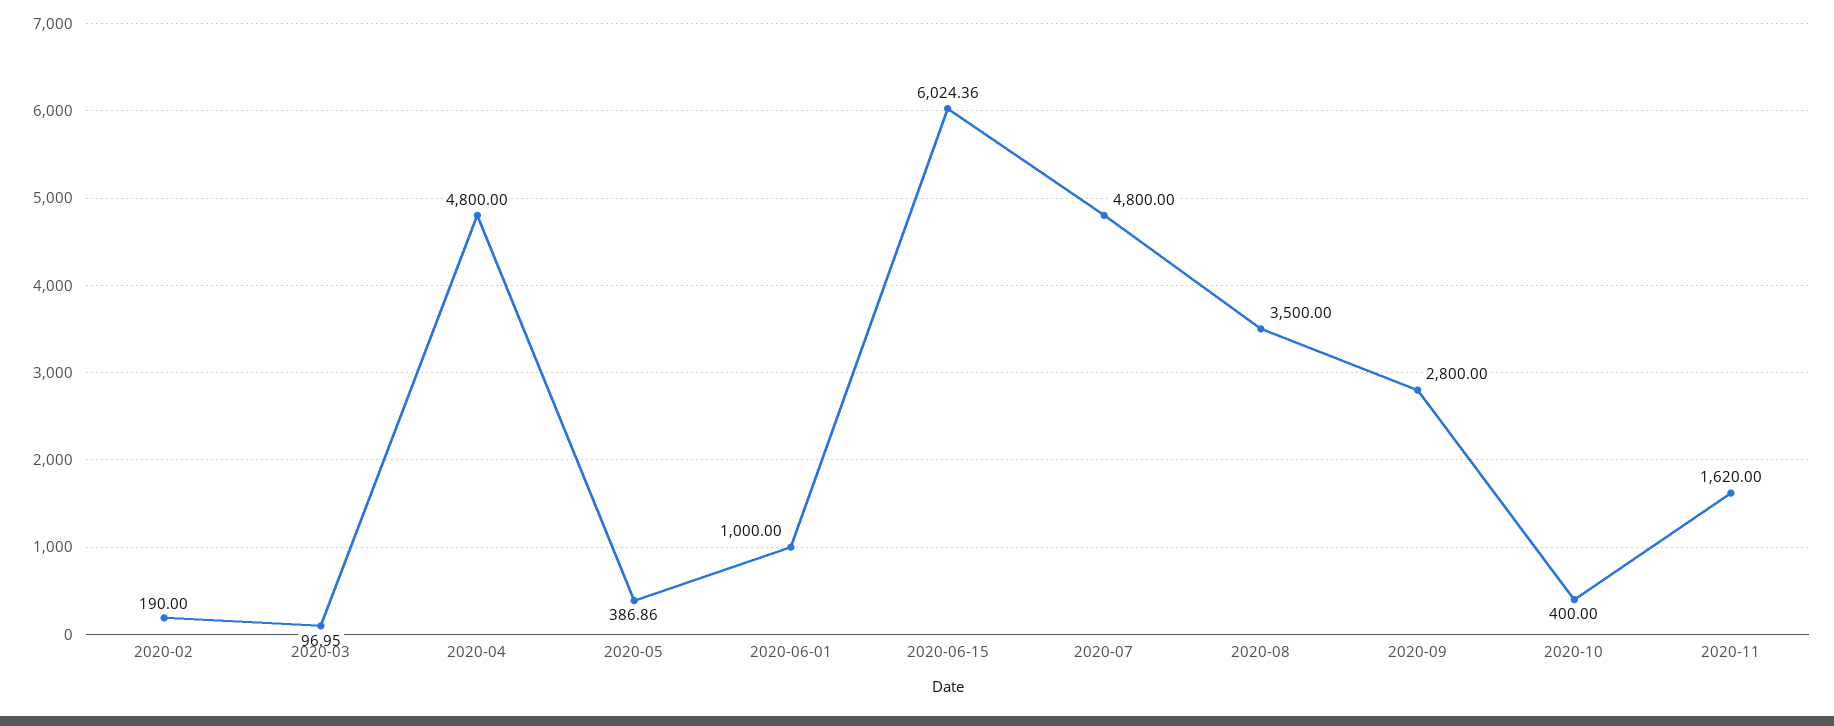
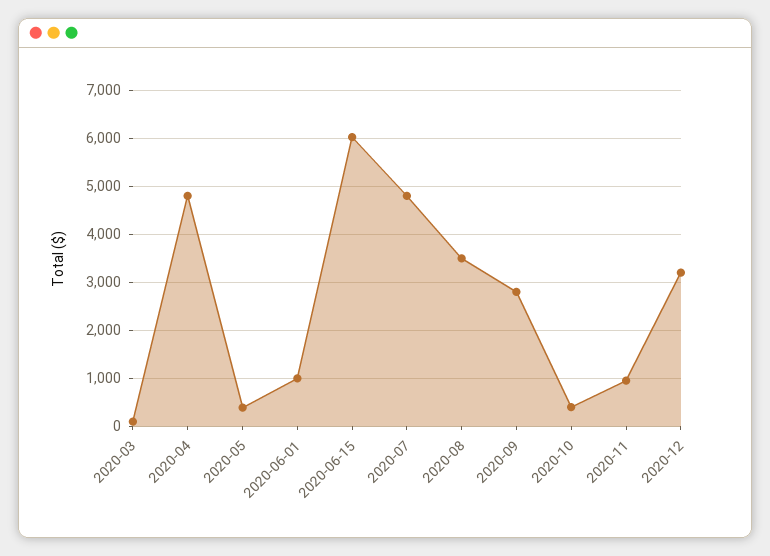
2020-02: 190 -> none
2020-11: 1620 -> 1000
2020-12: none -> 3200

